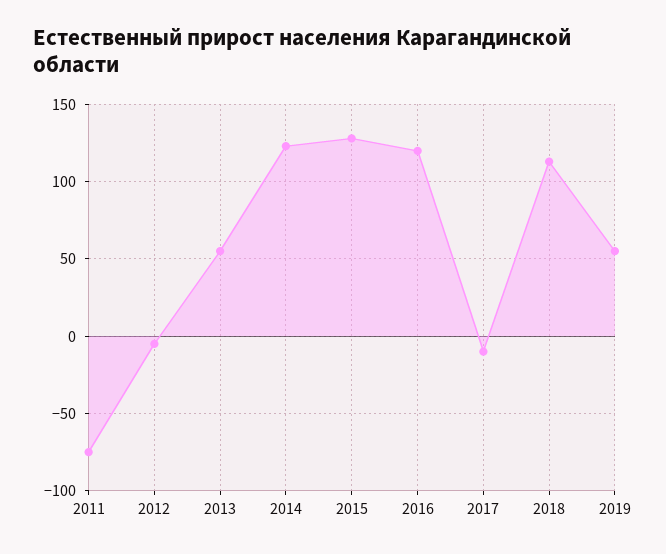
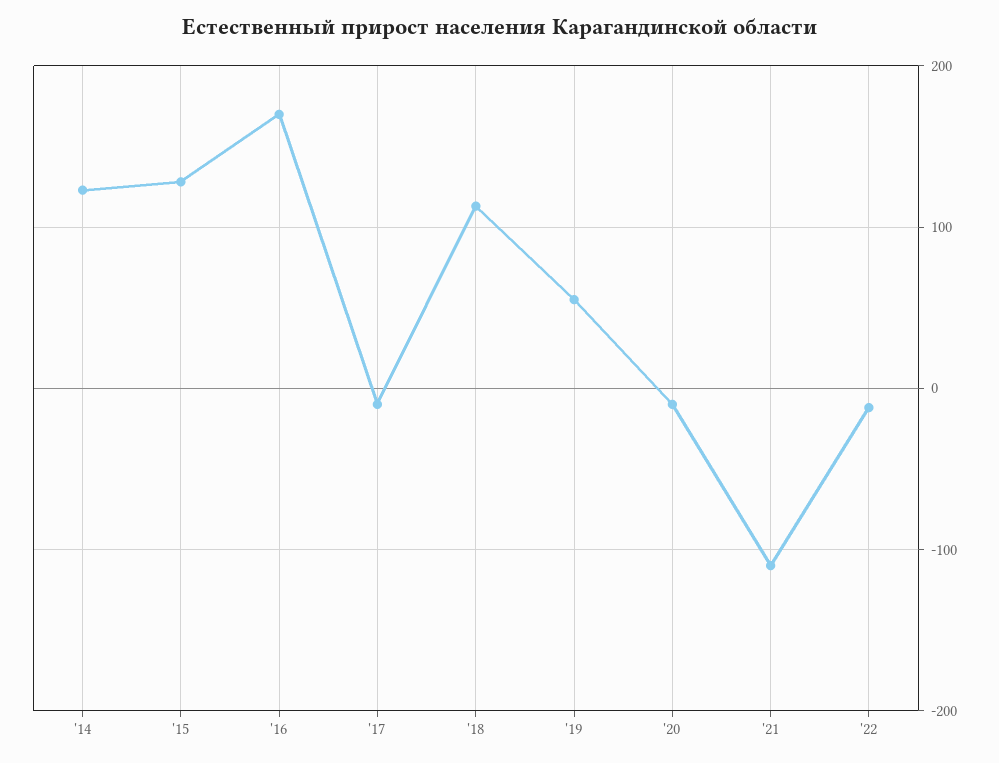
2011: -75 -> none
2012: -5 -> none
2013: 55 -> none
2016: 120 -> 170
'20: none -> -10
'21: none -> -110
'22: none -> -10

